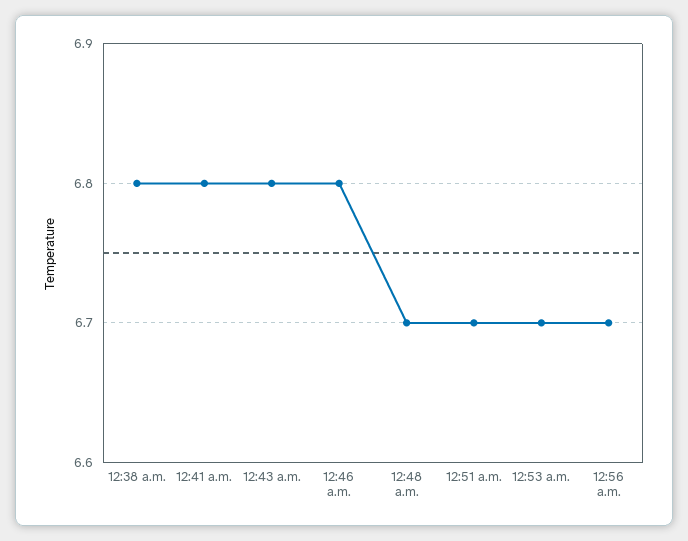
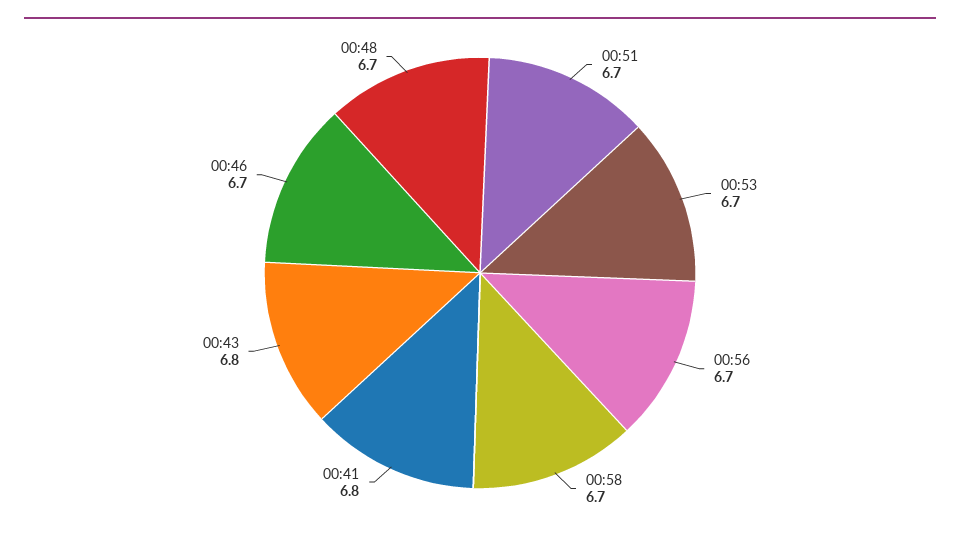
12:38 a.m.: 6.8 -> none
12:46 a.m.: 6.8 -> 6.7
00:58: none -> 6.7

